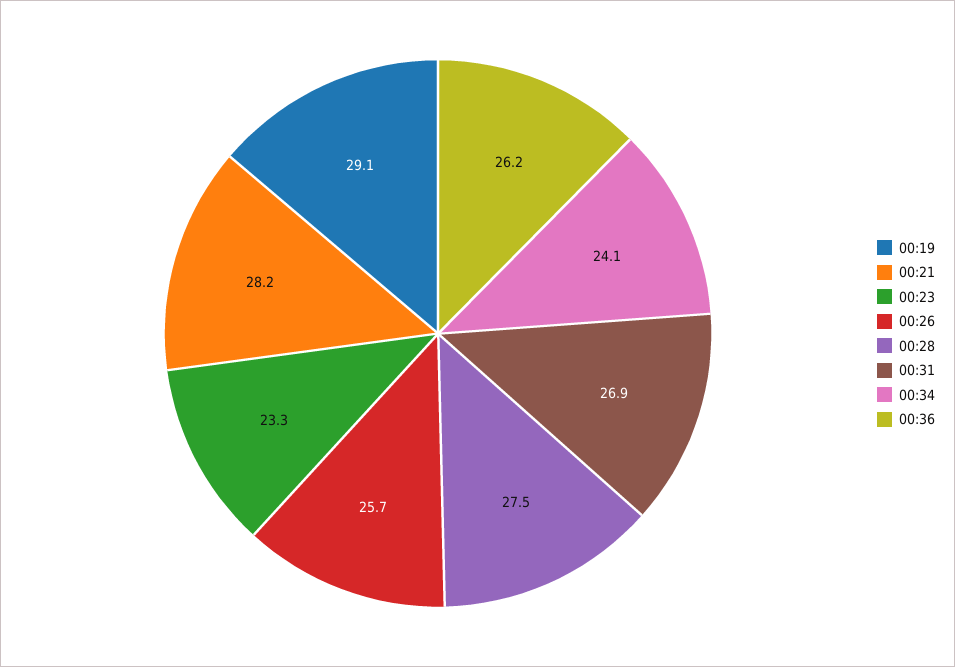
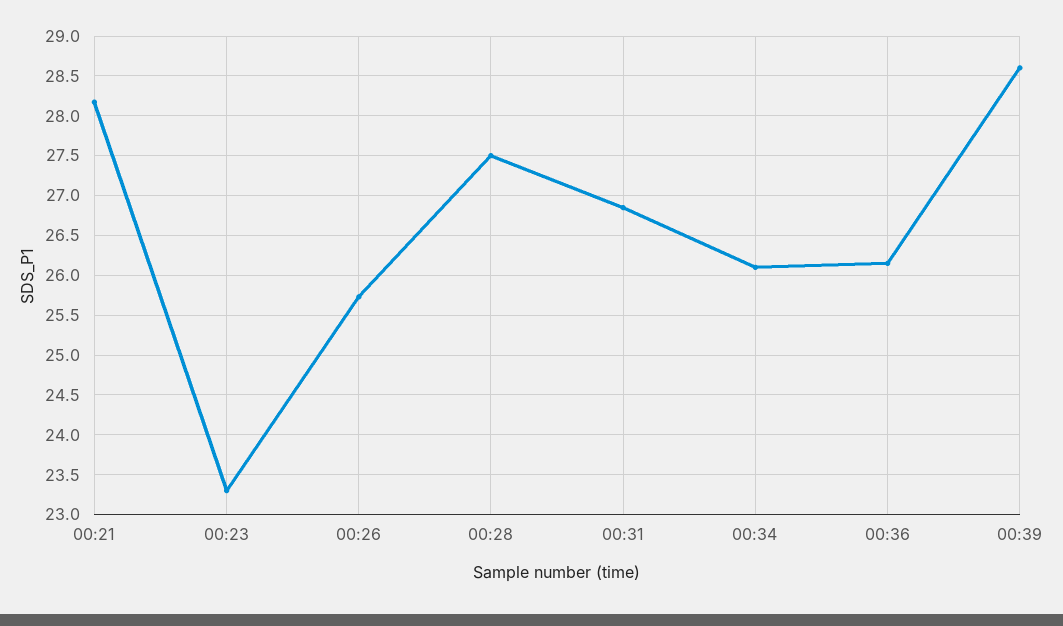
00:19: 29.1 -> none
00:34: 24.1 -> 26.1
00:39: none -> 28.6

